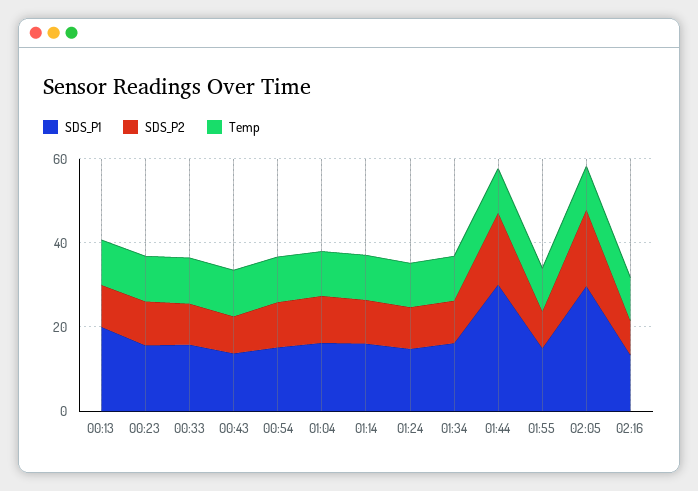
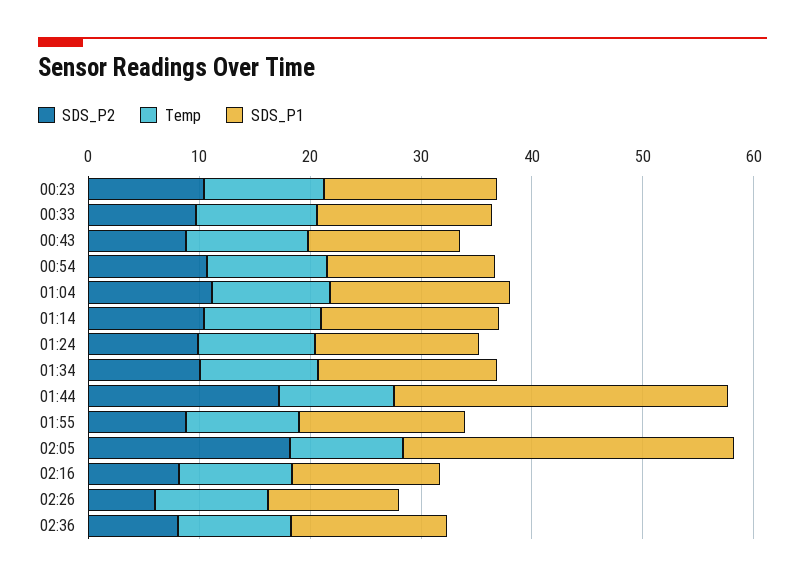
SDS_P1, 00:13: 20 -> none
SDS_P2, 00:13: 10 -> none
Temp, 00:13: 10 -> none
SDS_P2, 02:26: none -> 6
Temp, 02:26: none -> 10
SDS_P1, 02:26: none -> 12
SDS_P2, 02:36: none -> 8
Temp, 02:36: none -> 10
SDS_P1, 02:36: none -> 14

